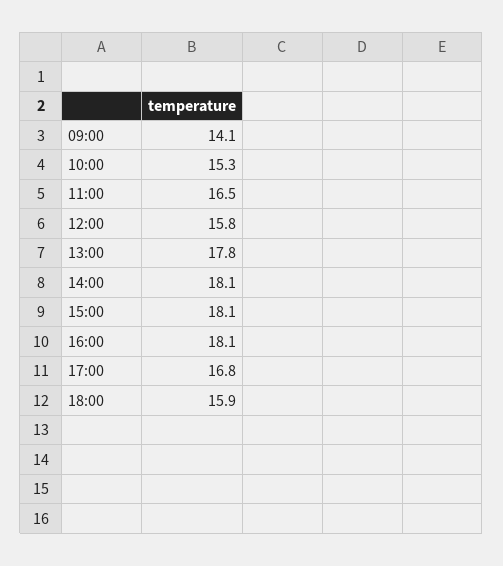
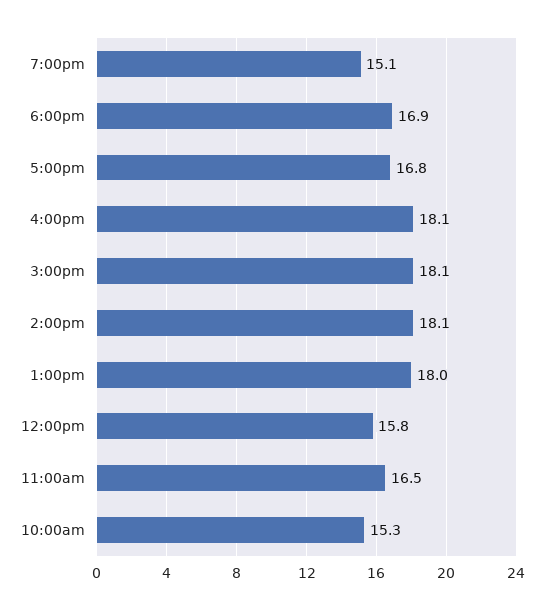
09:00: 14.1 -> none
13:00: 17.8 -> 18
18:00: 15.9 -> 16.9
7:00pm: none -> 15.1

